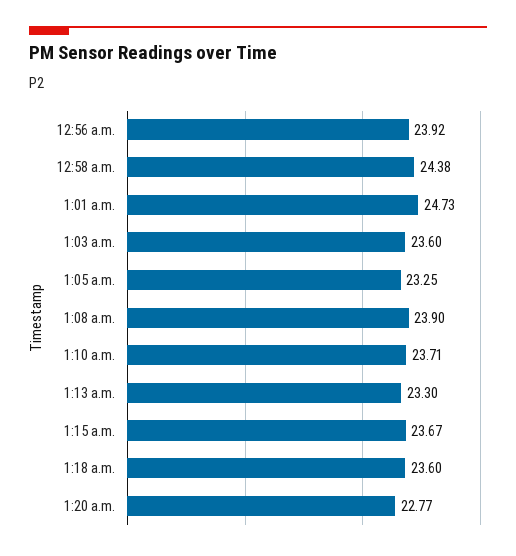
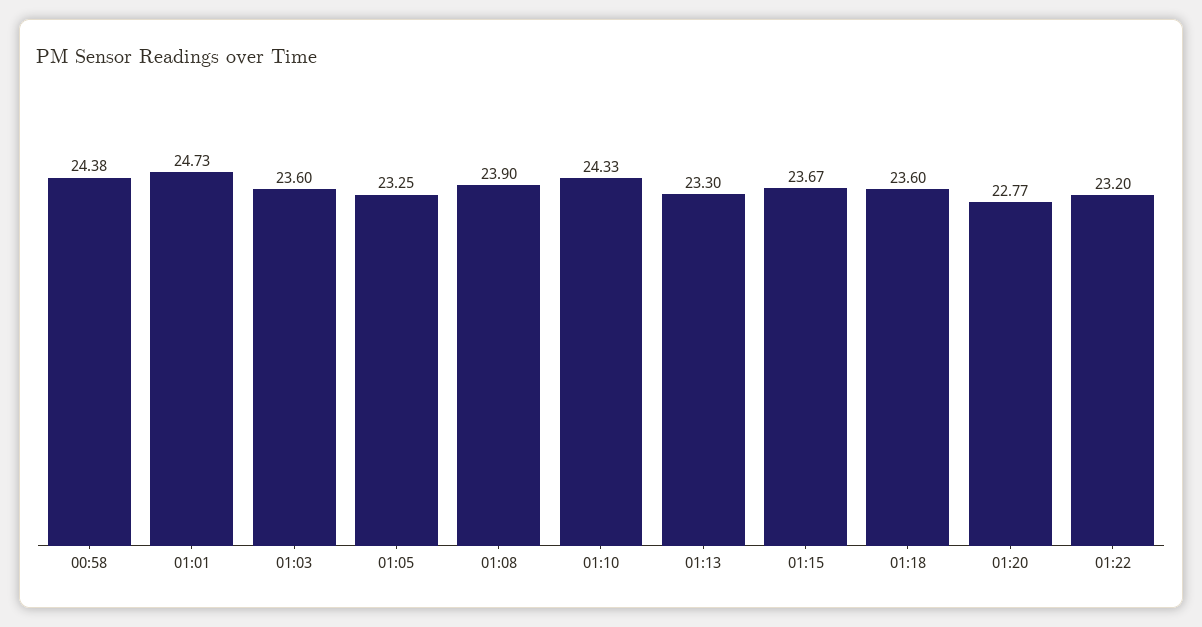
12:56 a.m.: 23.92 -> none
1:10 a.m.: 23.71 -> 24.33
01:22: none -> 23.2

